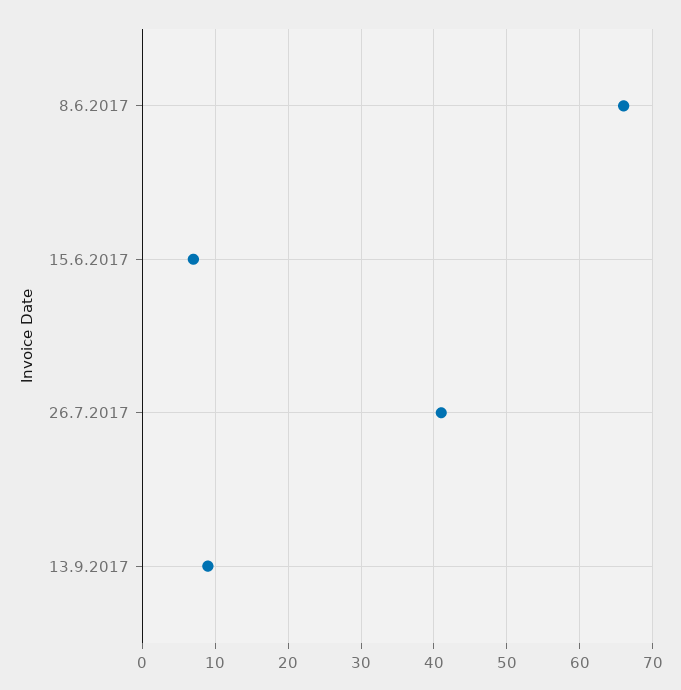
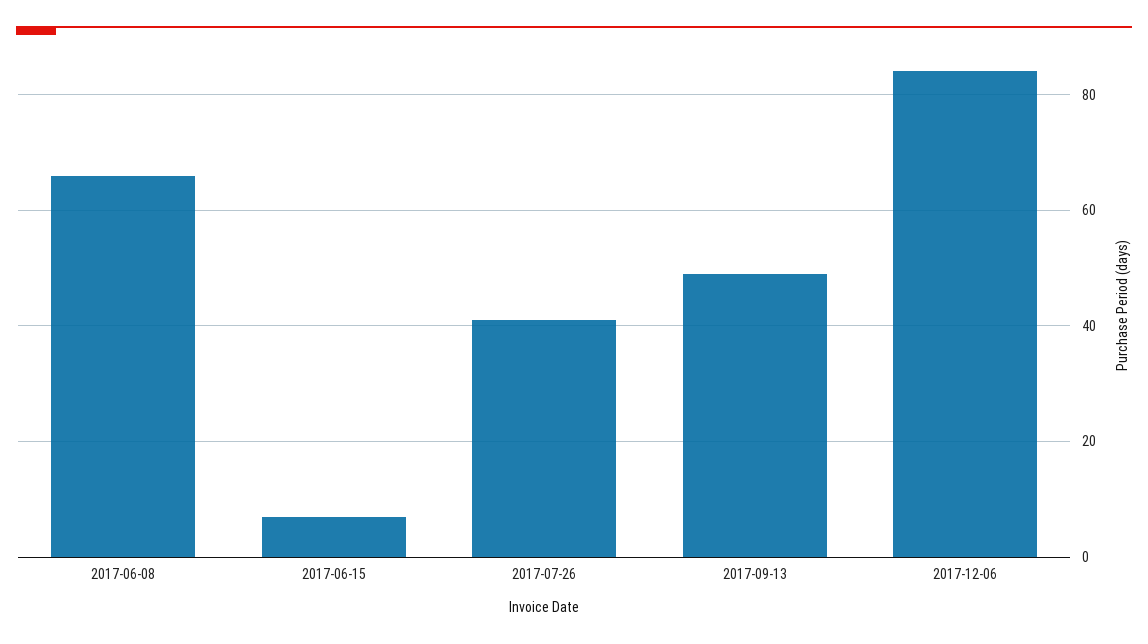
13.9.2017: 9 -> 50
2017-12-06: none -> 85

